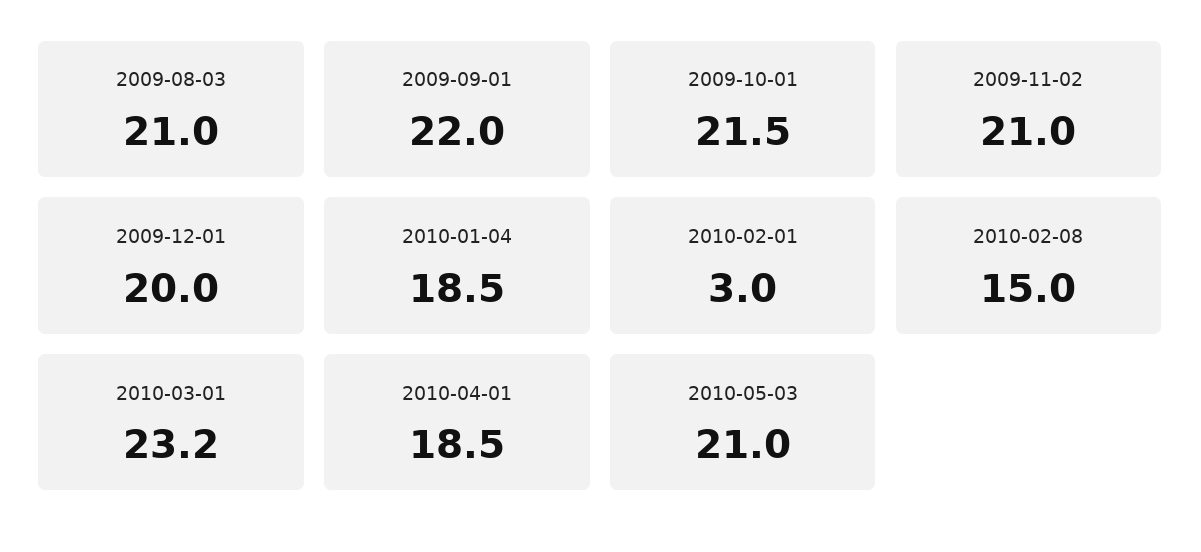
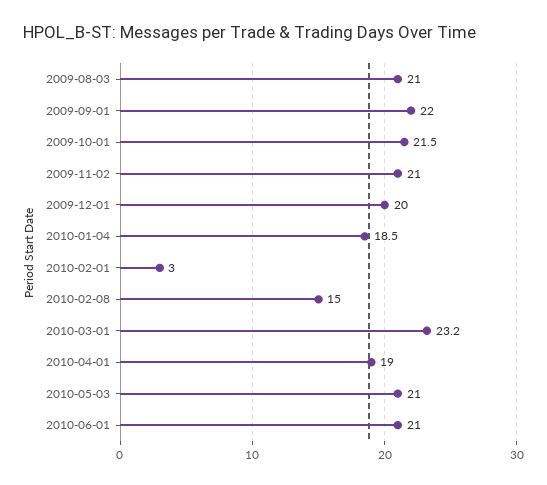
2010-04-01: 18.5 -> 19
2010-06-01: none -> 21

